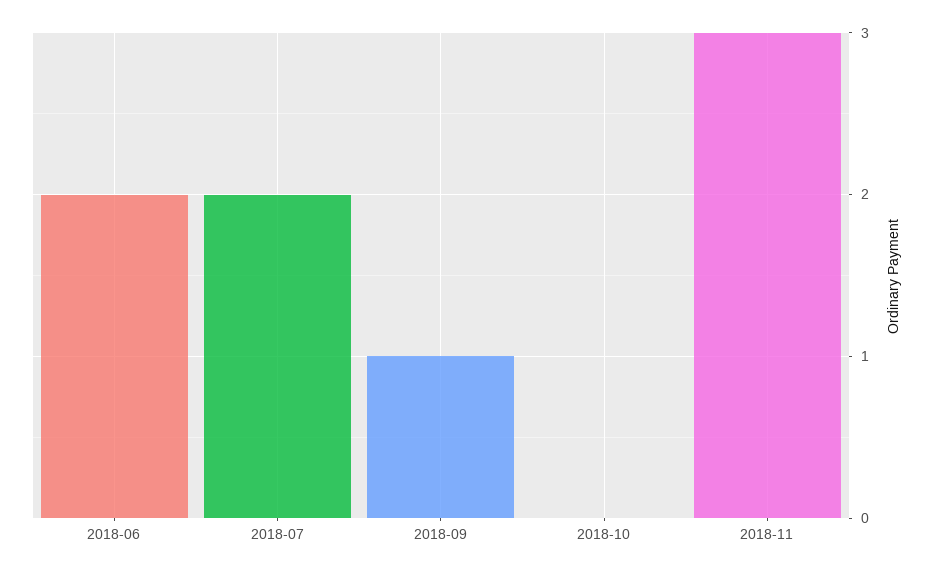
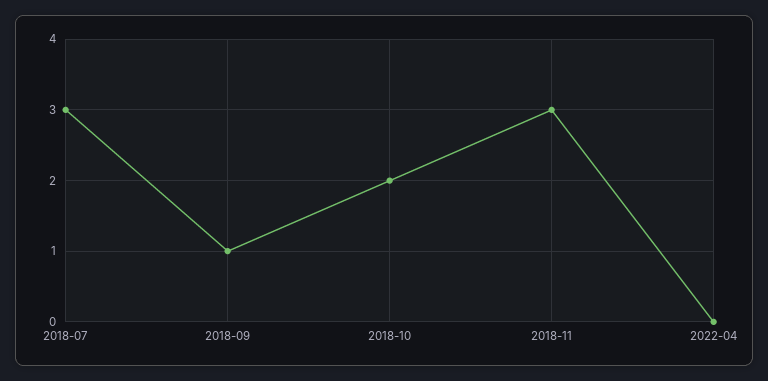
2018-06: 2 -> none
2018-07: 2 -> 3
2018-10: 0 -> 2
2022-04: none -> 0

